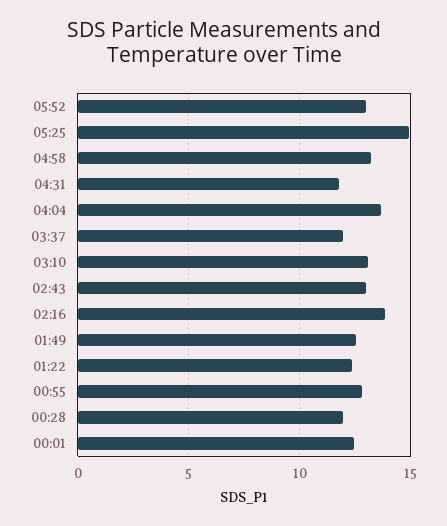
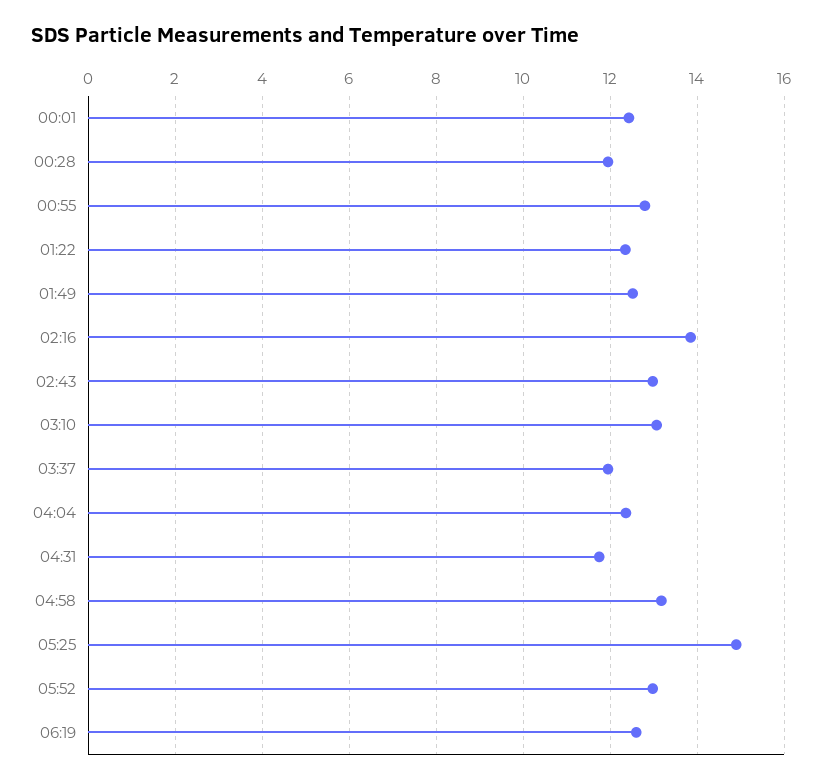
04:04: 13.5 -> 12.4
06:19: none -> 12.6

